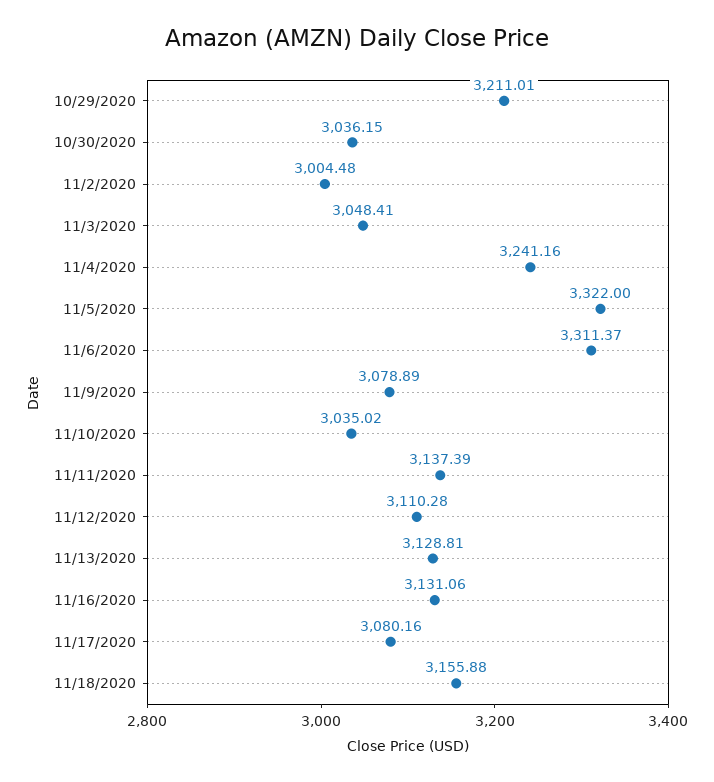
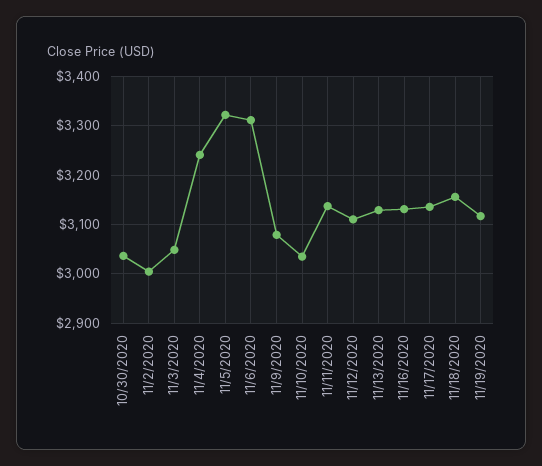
10/29/2020: 3211.01 -> none
11/17/2020: 3080.16 -> 3140
11/19/2020: none -> 3120

